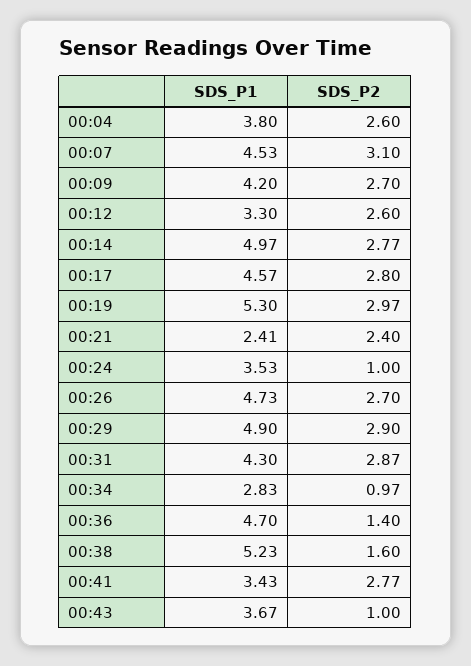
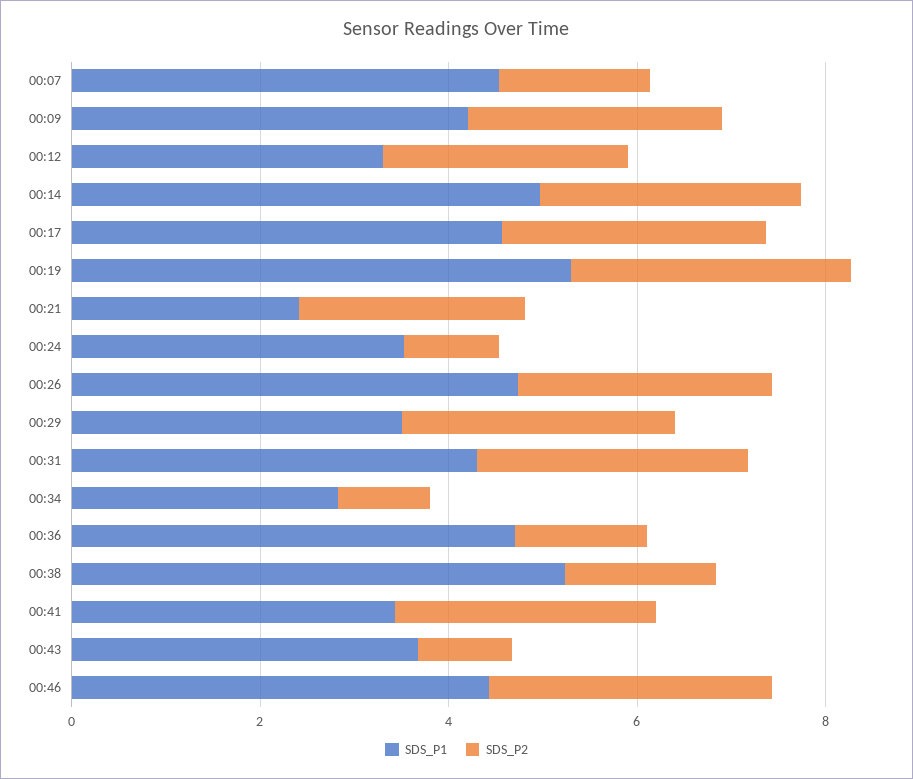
SDS_P1, 00:04: 3.8 -> none
SDS_P2, 00:04: 2.6 -> none
SDS_P2, 00:07: 3.1 -> 1.5
SDS_P1, 00:29: 4.9 -> 3.5
SDS_P1, 00:46: none -> 4.5
SDS_P2, 00:46: none -> 3

